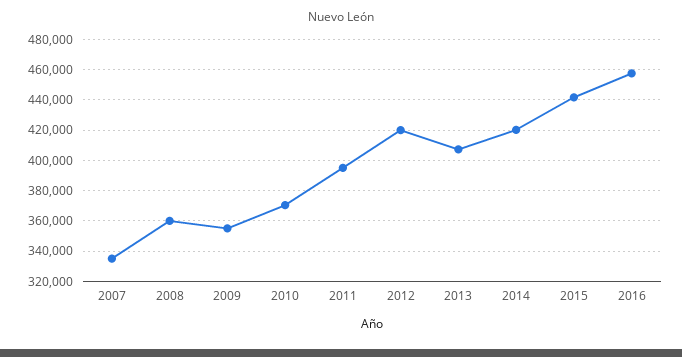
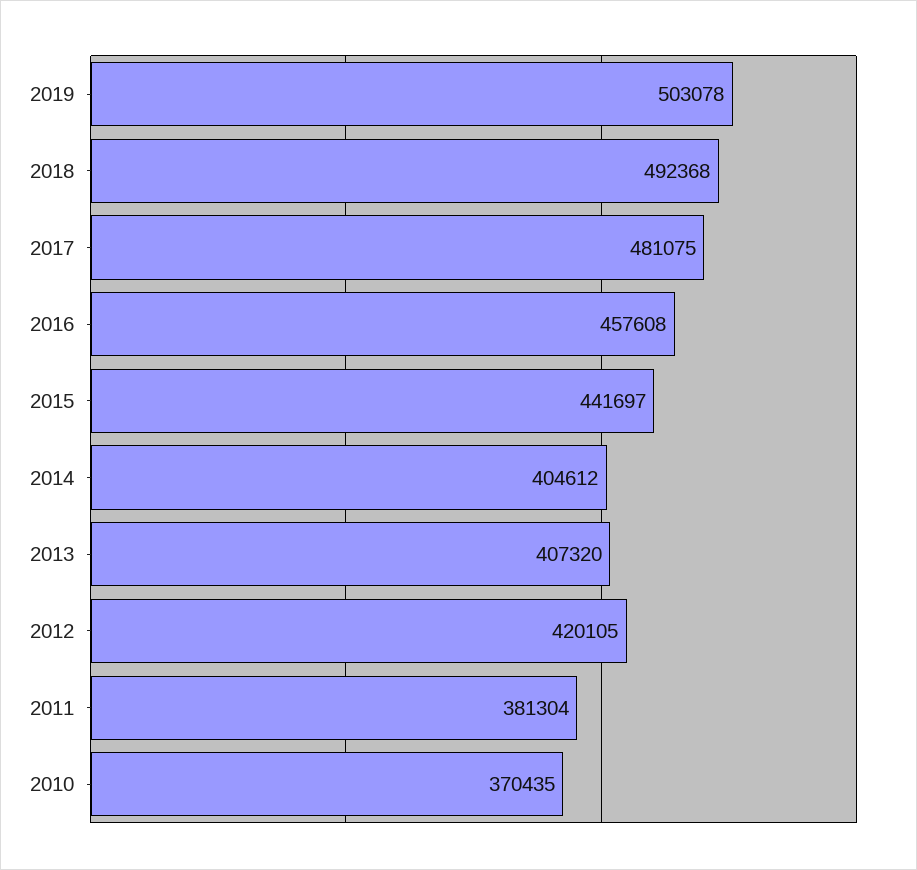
2007: 335000 -> none
2008: 360000 -> none
2009: 355000 -> none
2011: 395000 -> 381304
2014: 420000 -> 404612
2019: none -> 503078
2018: none -> 492368
2017: none -> 481075

